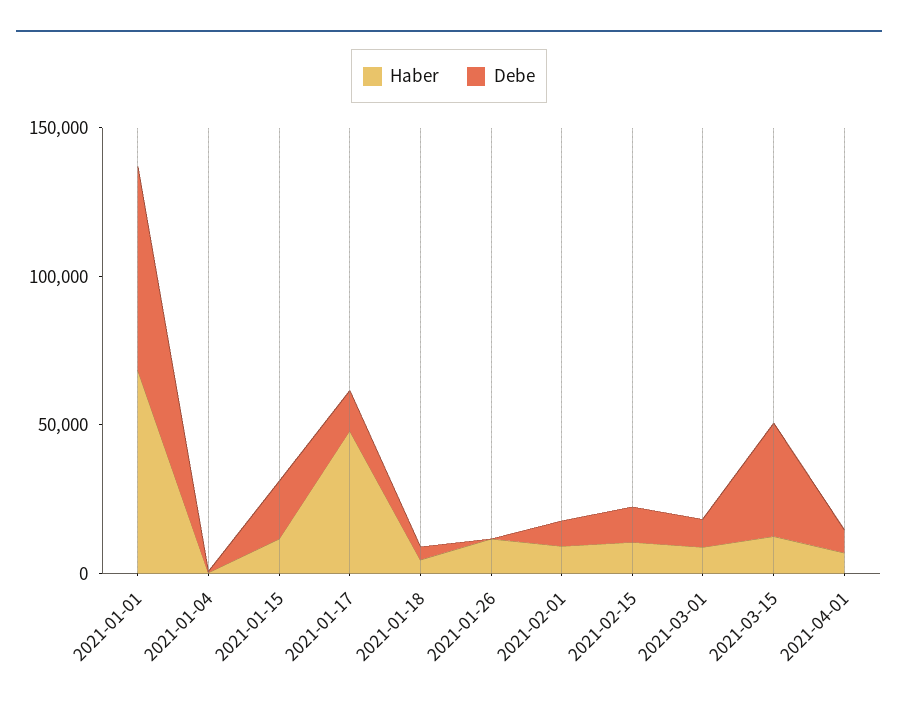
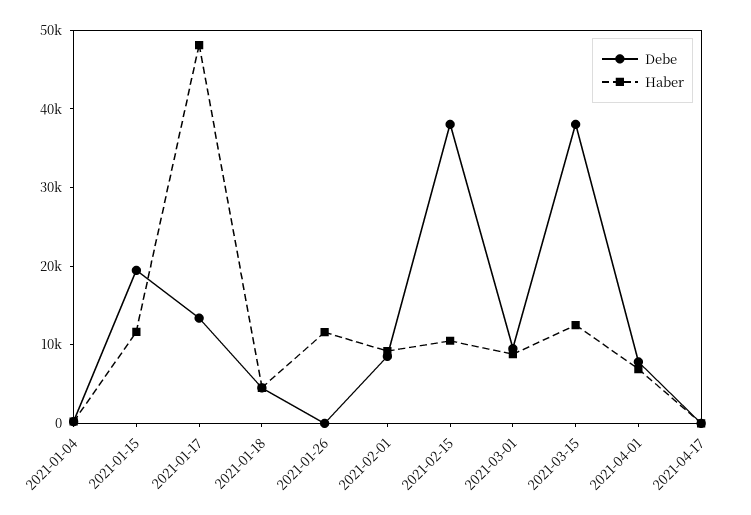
Haber, 2021-01-01: 70000 -> none
Debe, 2021-01-01: 70000 -> none
Debe, 2021-02-15: 10000 -> 38000
Debe, 2021-04-17: none -> 0
Haber, 2021-04-17: none -> 0

